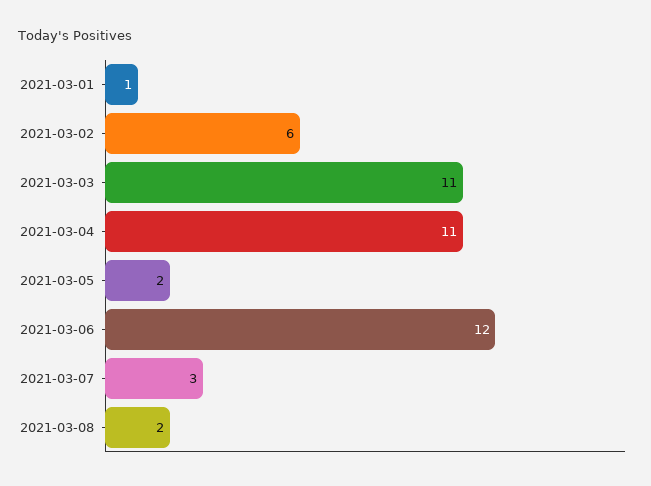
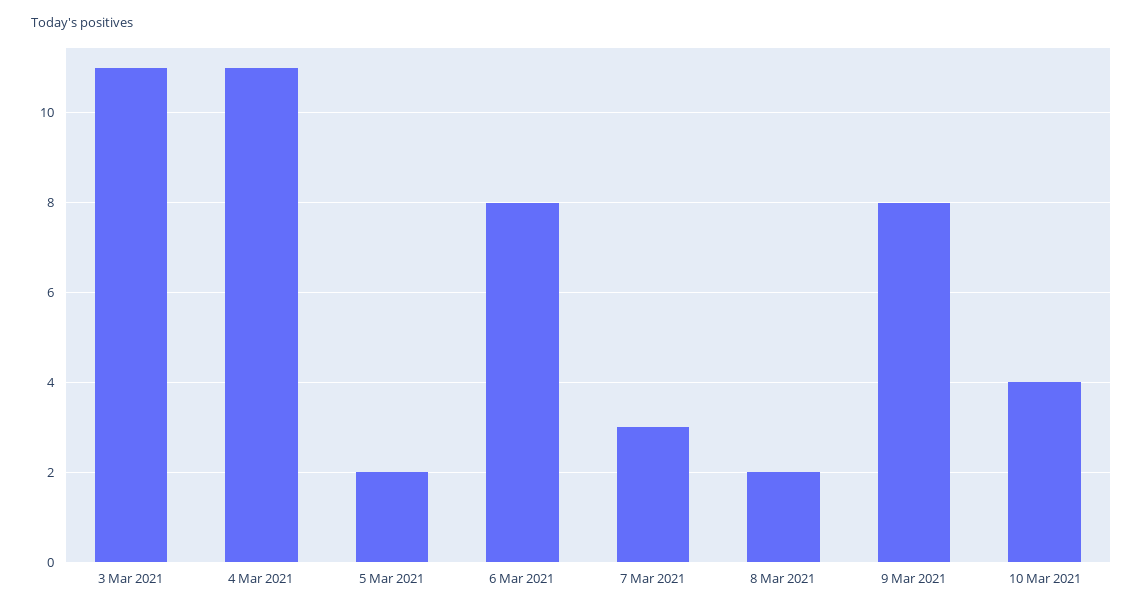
2021-03-01: 1 -> none
2021-03-02: 6 -> none
2021-03-06: 12 -> 8
9 Mar 2021: none -> 8
10 Mar 2021: none -> 4

